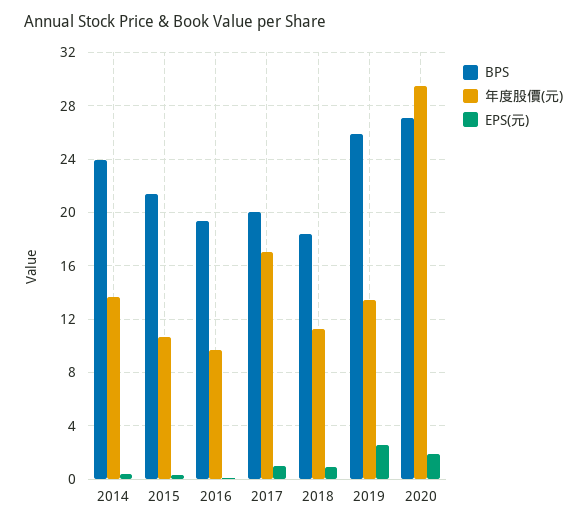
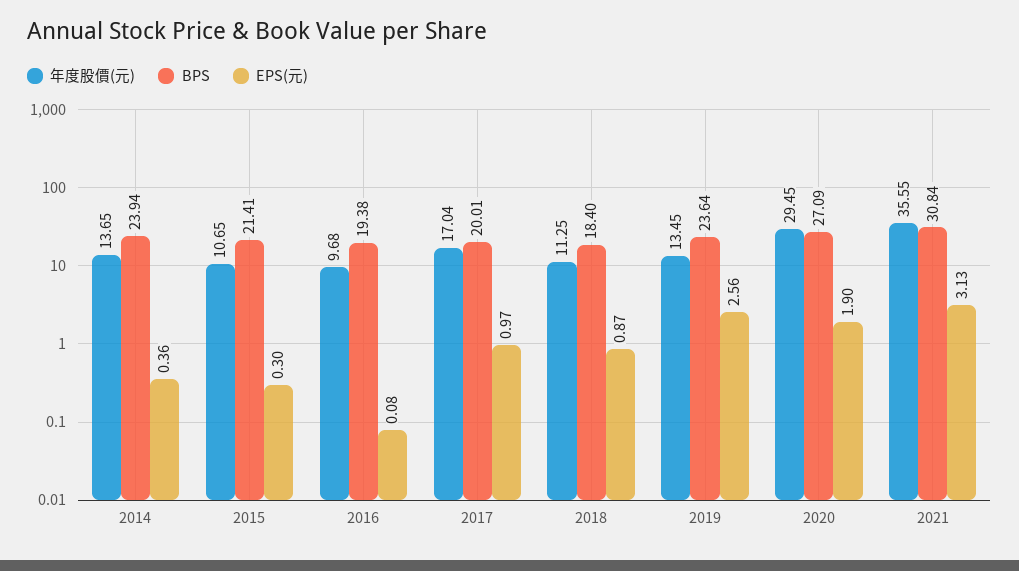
BPS, 2019: 26 -> 23.64
年度股價(元), 2021: none -> 35.55
BPS, 2021: none -> 30.84
EPS(元), 2021: none -> 3.13

